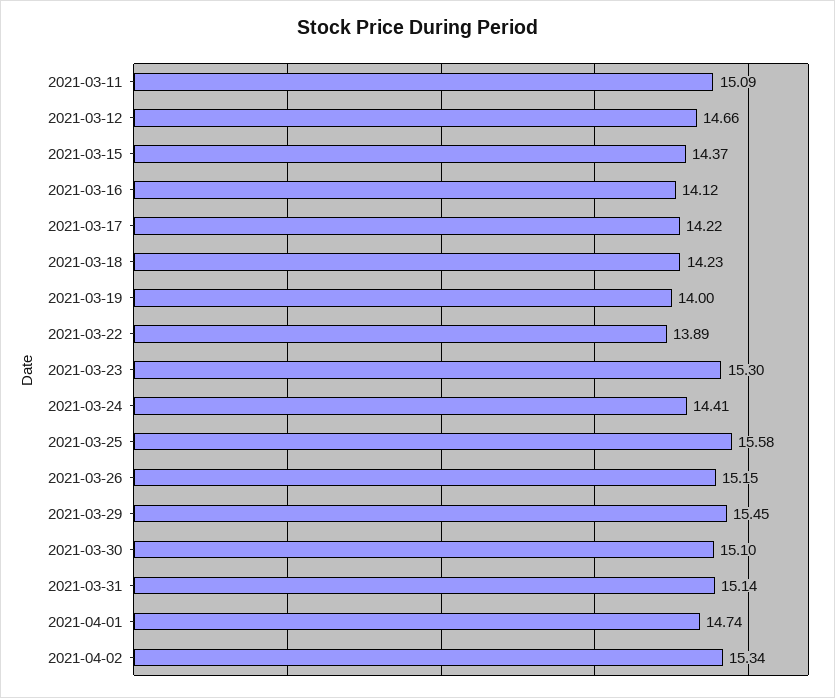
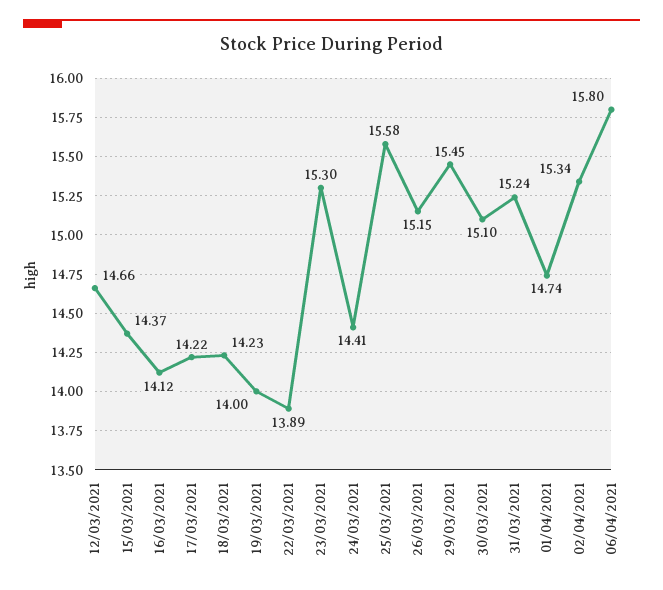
2021-03-11: 15.09 -> none
2021-03-31: 15.14 -> 15.24
06/04/2021: none -> 15.8

